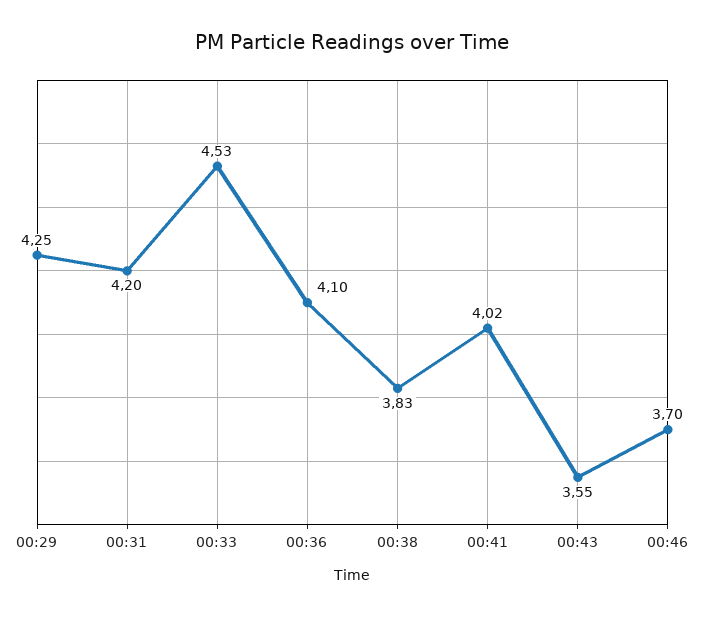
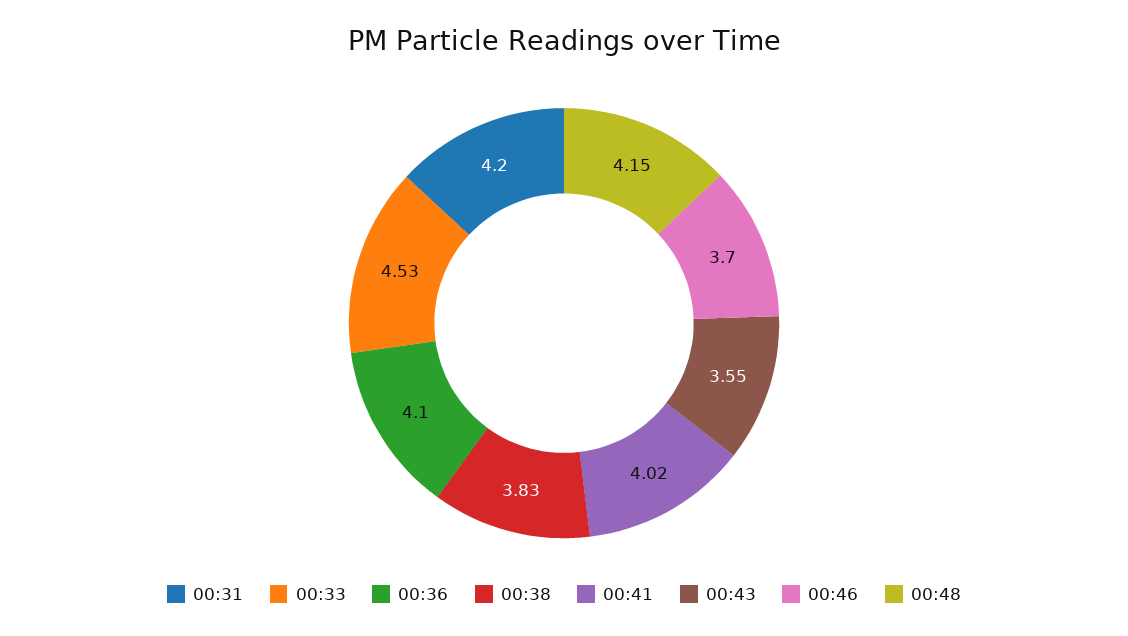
00:29: 4.25 -> none
00:48: none -> 4.15

